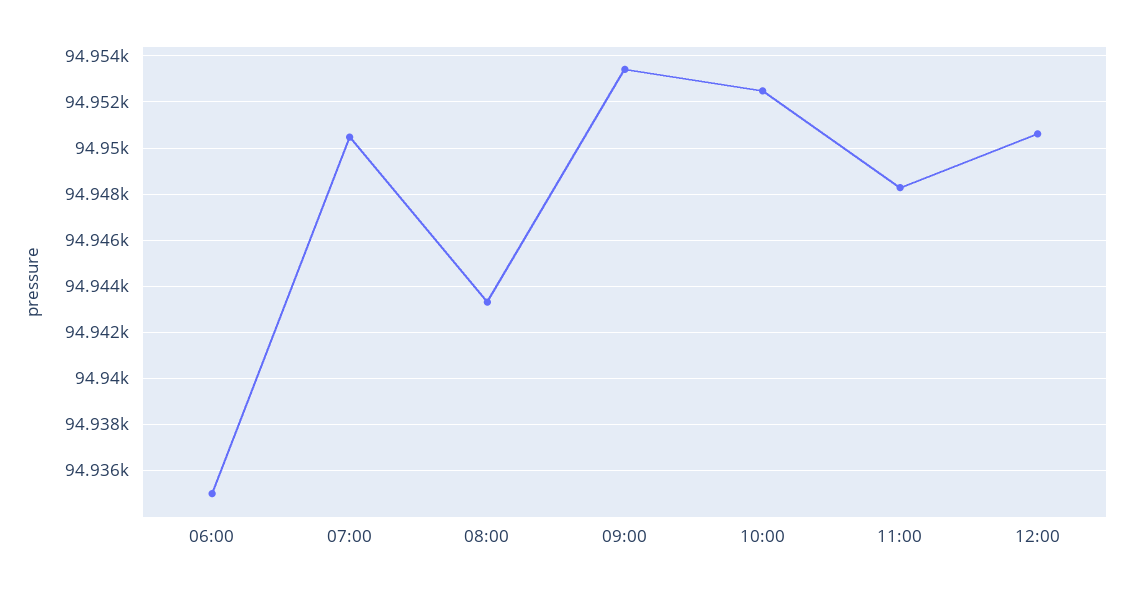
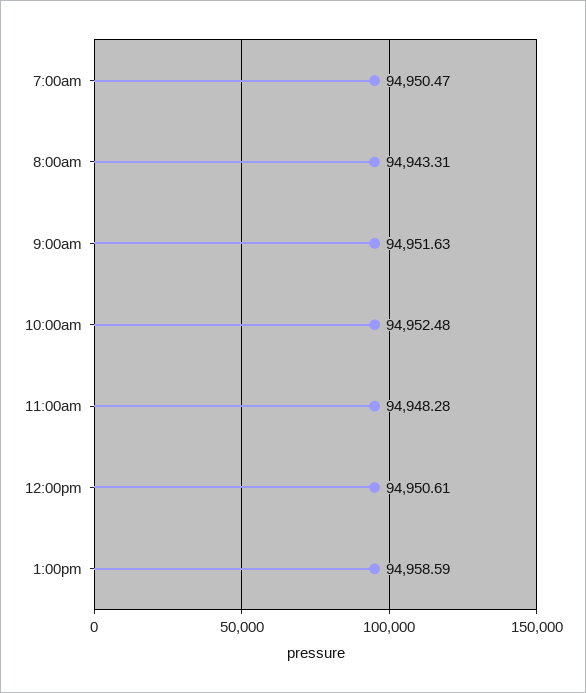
06:00: 94935 -> none
09:00: 94953.5 -> 94951.63
1:00pm: none -> 94958.59

